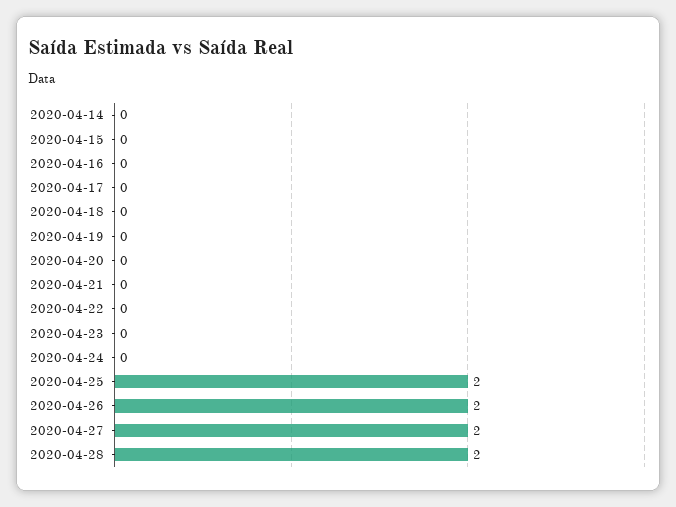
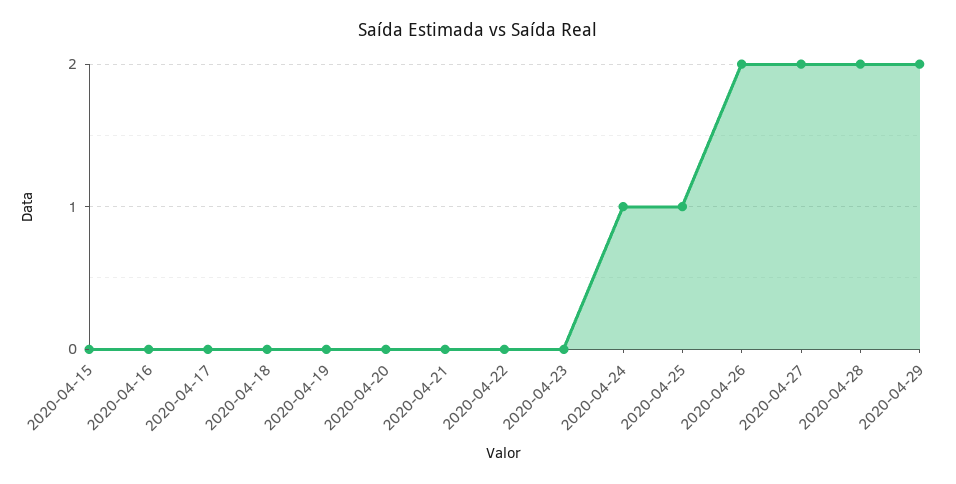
2020-04-14: 0 -> none
2020-04-24: 0 -> 1
2020-04-25: 2 -> 1
2020-04-29: none -> 2

